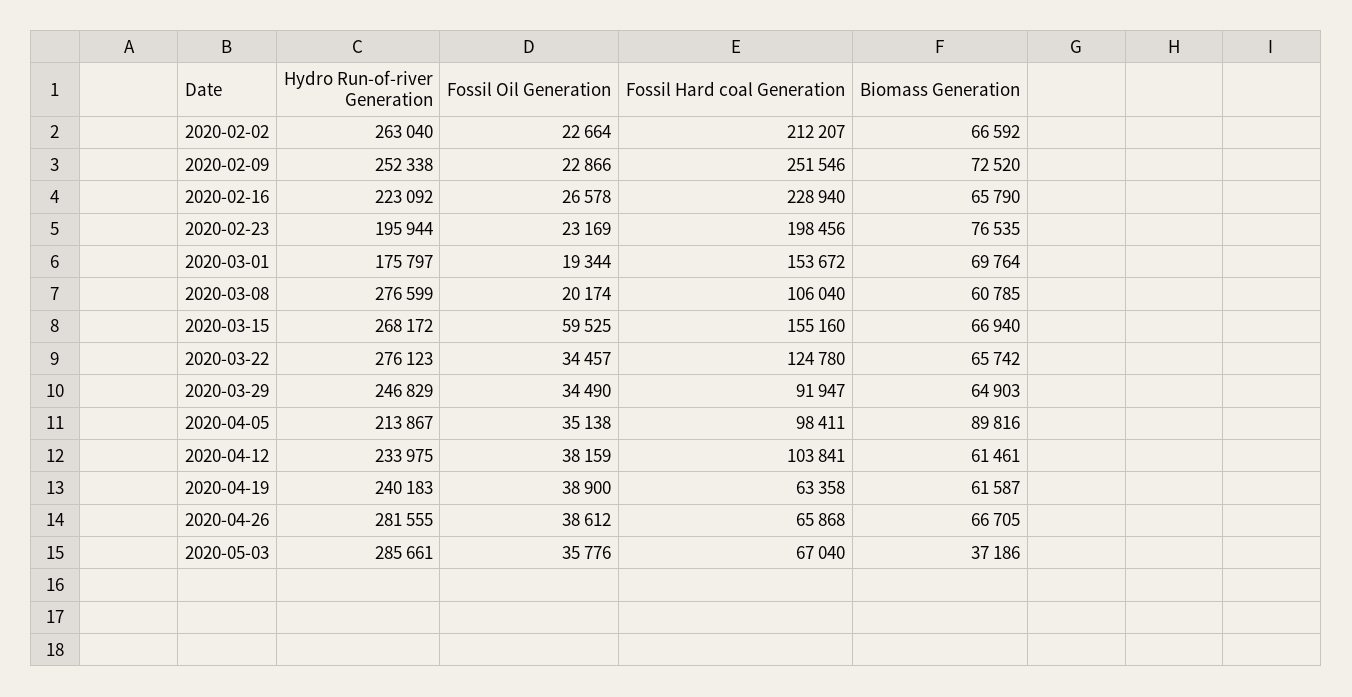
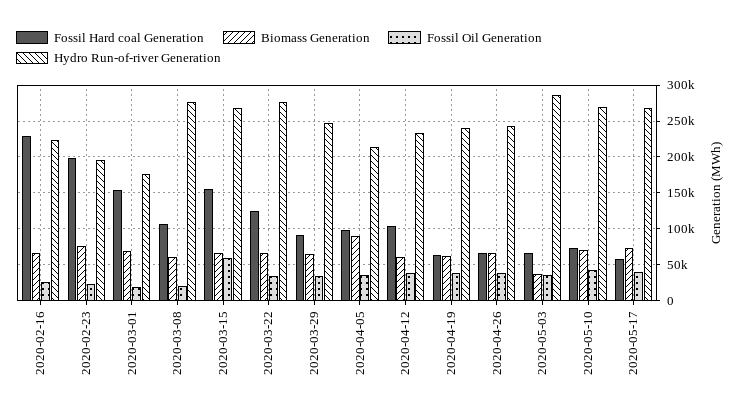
Hydro Run-of-river Generation, 2020-02-02: 263040 -> none
Fossil Oil Generation, 2020-02-02: 22664 -> none
Fossil Hard coal Generation, 2020-02-02: 212207 -> none
Biomass Generation, 2020-02-02: 66592 -> none
Hydro Run-of-river Generation, 2020-02-09: 252338 -> none
Fossil Oil Generation, 2020-02-09: 22866 -> none
Fossil Hard coal Generation, 2020-02-09: 251546 -> none
Biomass Generation, 2020-02-09: 72520 -> none
Hydro Run-of-river Generation, 2020-04-26: 281555 -> 240000
Fossil Hard coal Generation, 2020-05-10: none -> 70000
Biomass Generation, 2020-05-10: none -> 70000
Fossil Oil Generation, 2020-05-10: none -> 40000
Hydro Run-of-river Generation, 2020-05-10: none -> 270000
Fossil Hard coal Generation, 2020-05-17: none -> 60000
Biomass Generation, 2020-05-17: none -> 70000
Fossil Oil Generation, 2020-05-17: none -> 40000
Hydro Run-of-river Generation, 2020-05-17: none -> 270000

